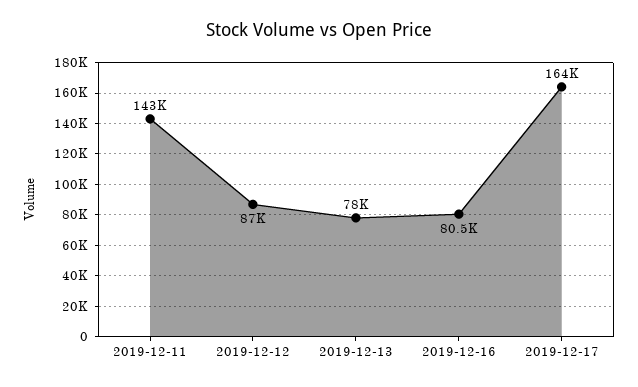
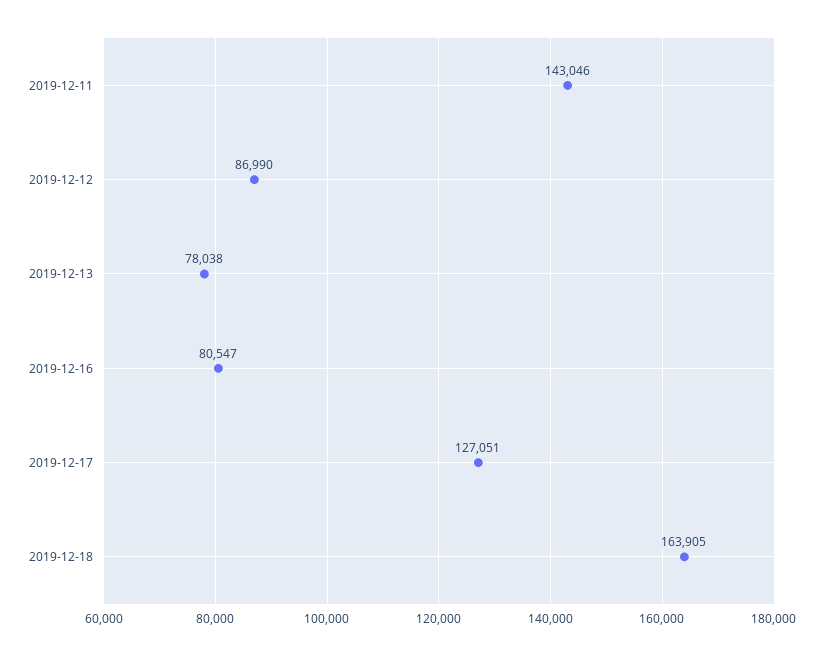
2019-12-17: 164000 -> 127051
2019-12-18: none -> 163905

